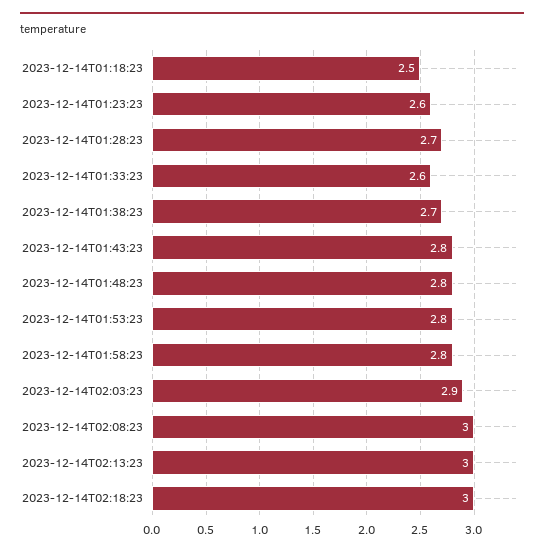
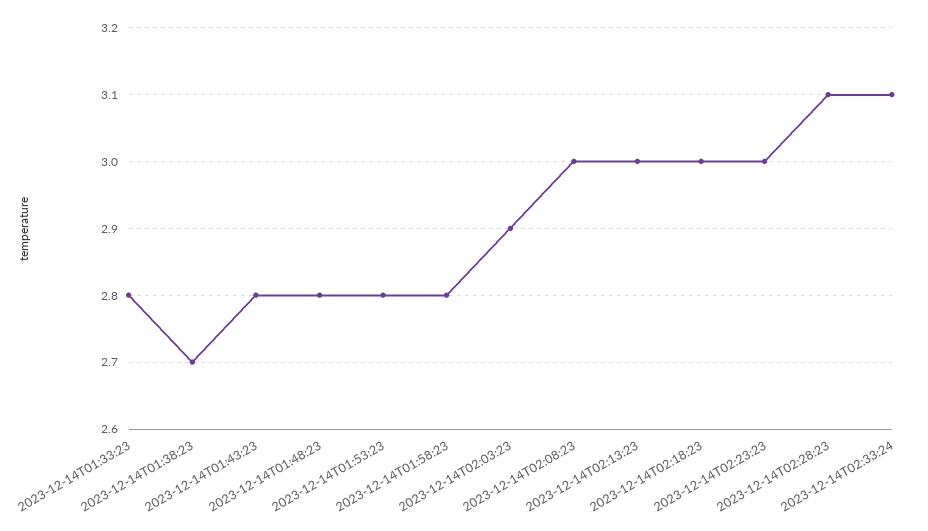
2023-12-14T01:18:23: 2.5 -> none
2023-12-14T01:23:23: 2.6 -> none
2023-12-14T01:28:23: 2.7 -> none
2023-12-14T01:33:23: 2.6 -> 2.8
2023-12-14T02:23:23: none -> 3
2023-12-14T02:28:23: none -> 3.1
2023-12-14T02:33:24: none -> 3.1

